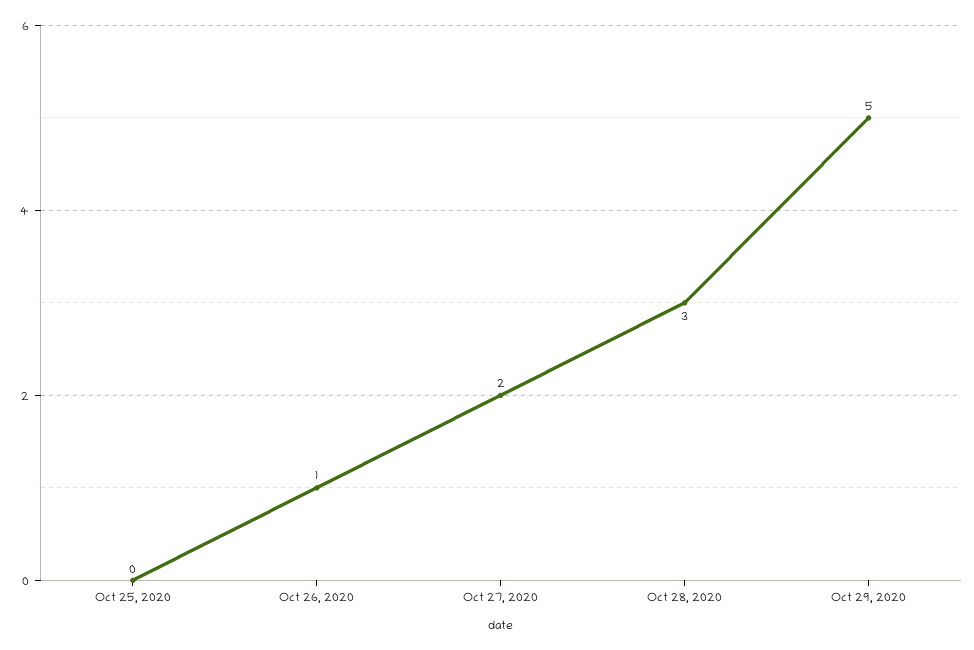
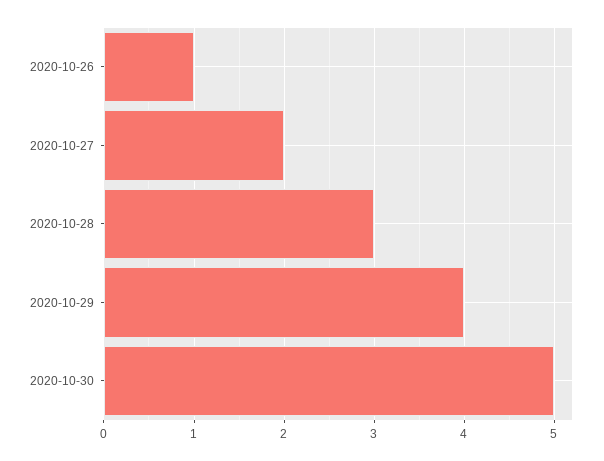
Oct 25, 2020: 0 -> none
Oct 29, 2020: 5 -> 4
2020-10-30: none -> 5

